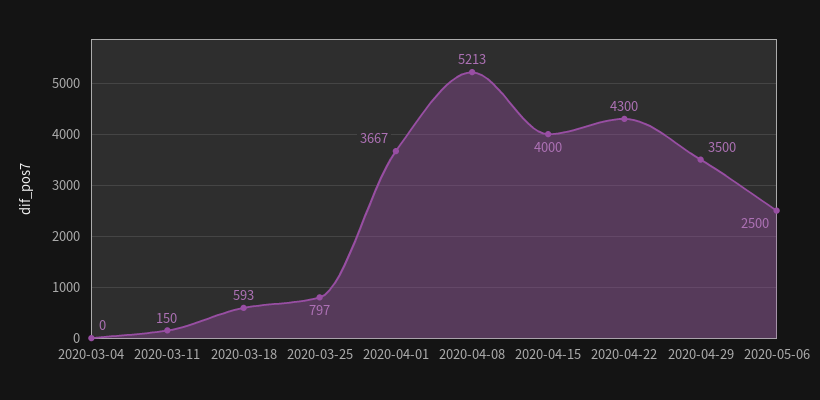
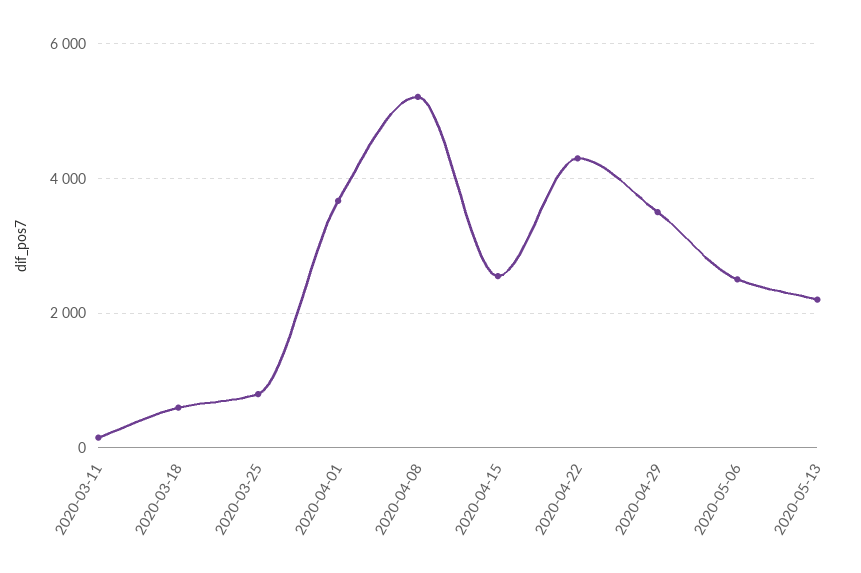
2020-03-04: 0 -> none
2020-04-15: 4000 -> 2600
2020-05-13: none -> 2200

